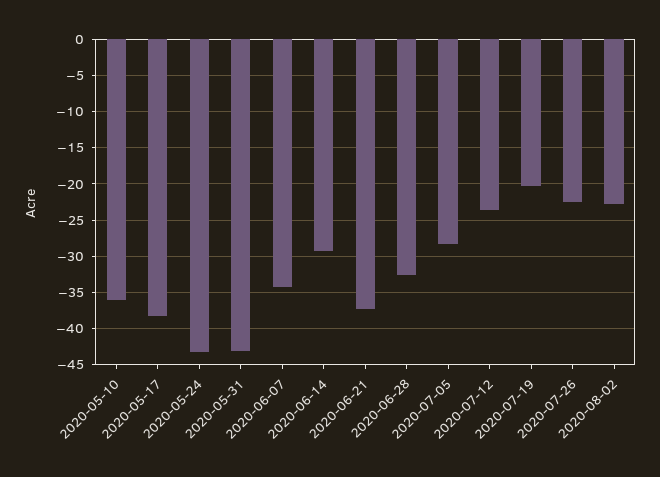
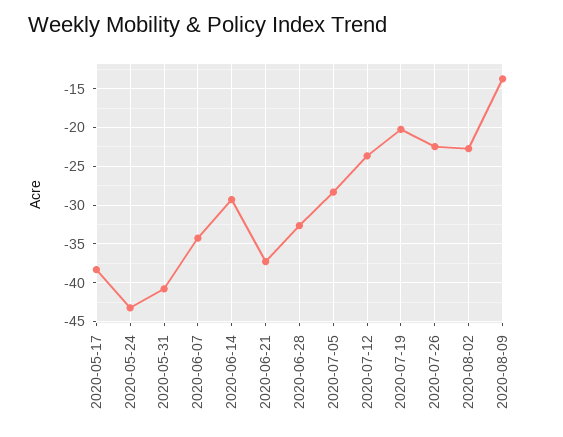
2020-05-10: -36 -> none
2020-05-31: -43 -> -41
2020-08-09: none -> -14

